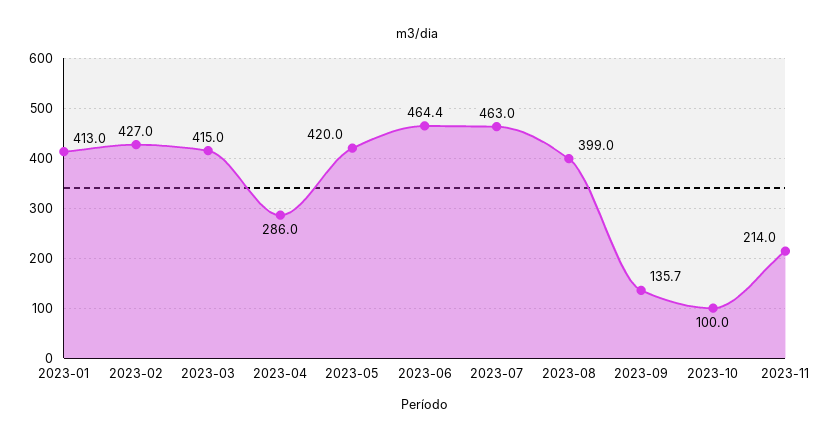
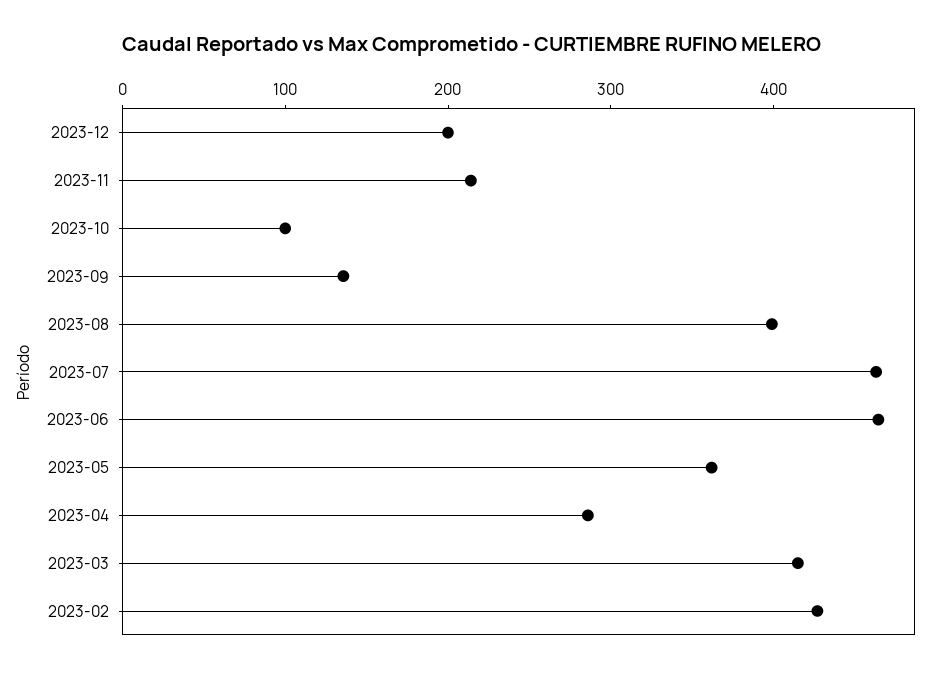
2023-01: 413 -> none
2023-05: 420 -> 360
2023-12: none -> 200

